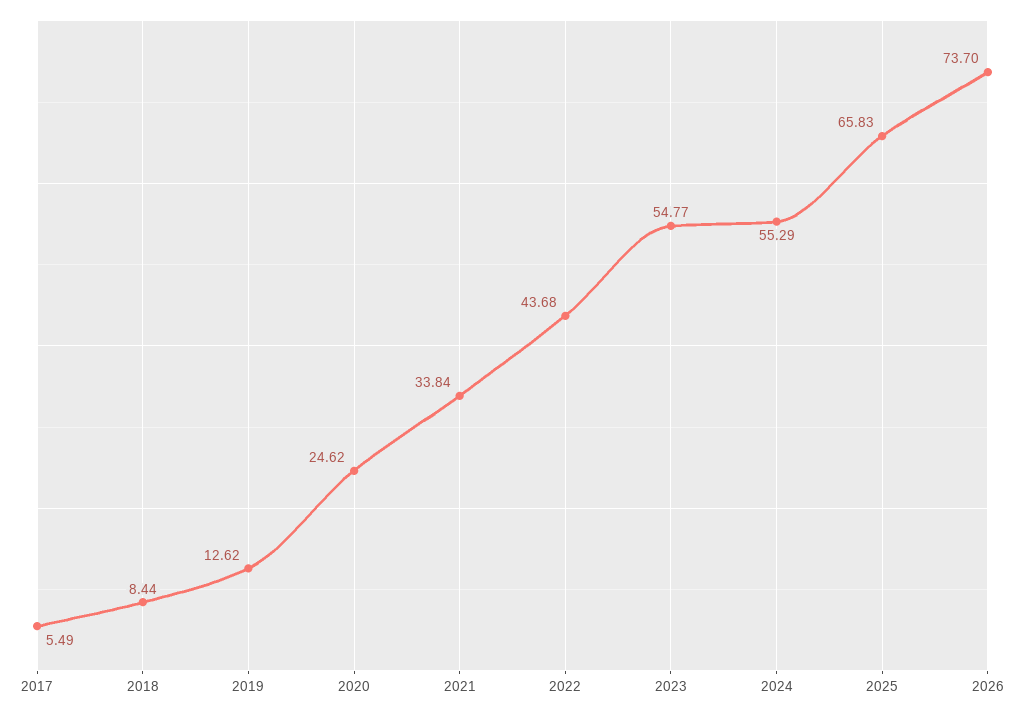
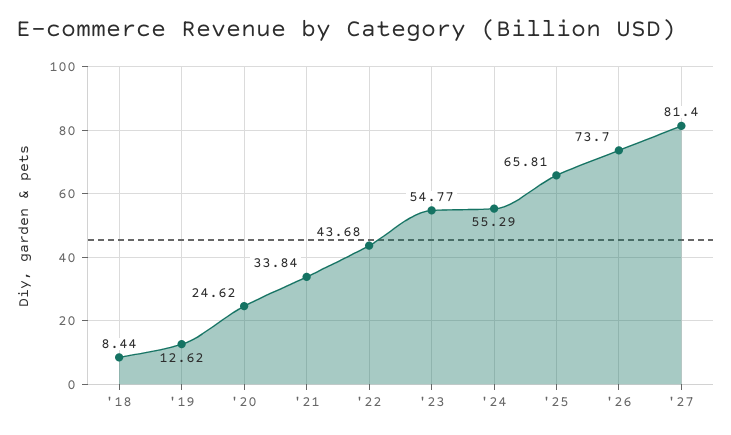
2017: 5.49 -> none
2025: 65.83 -> 65.81
'27: none -> 81.4

